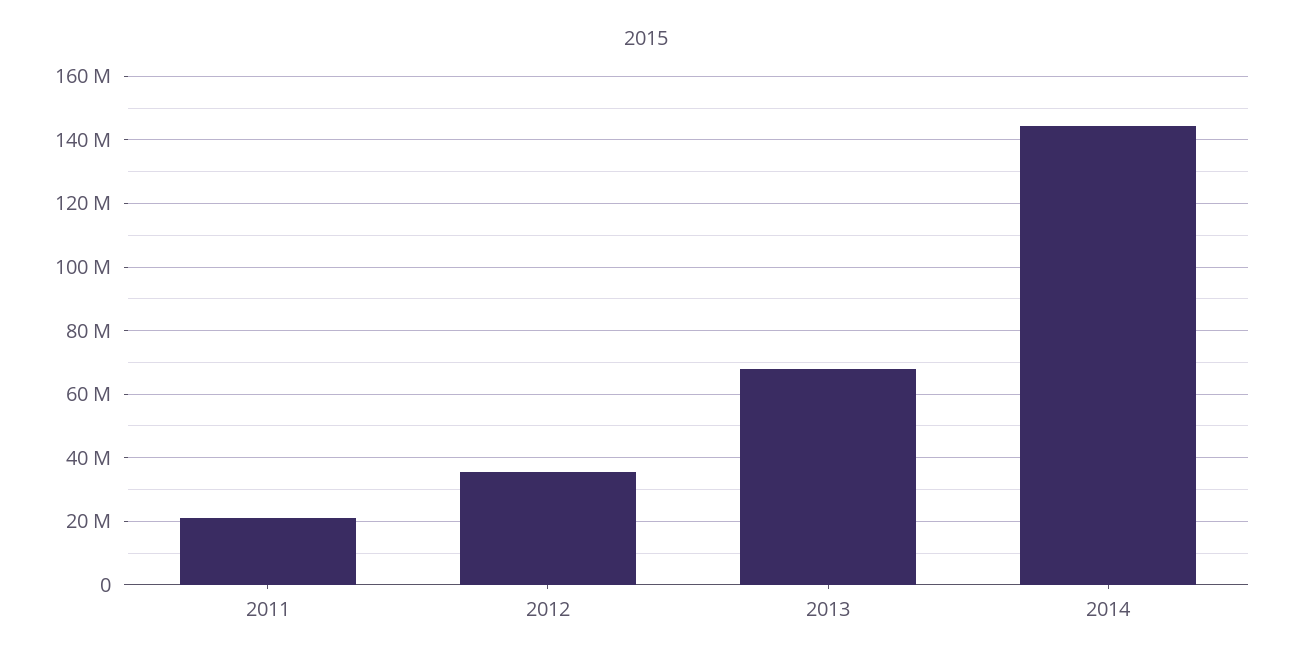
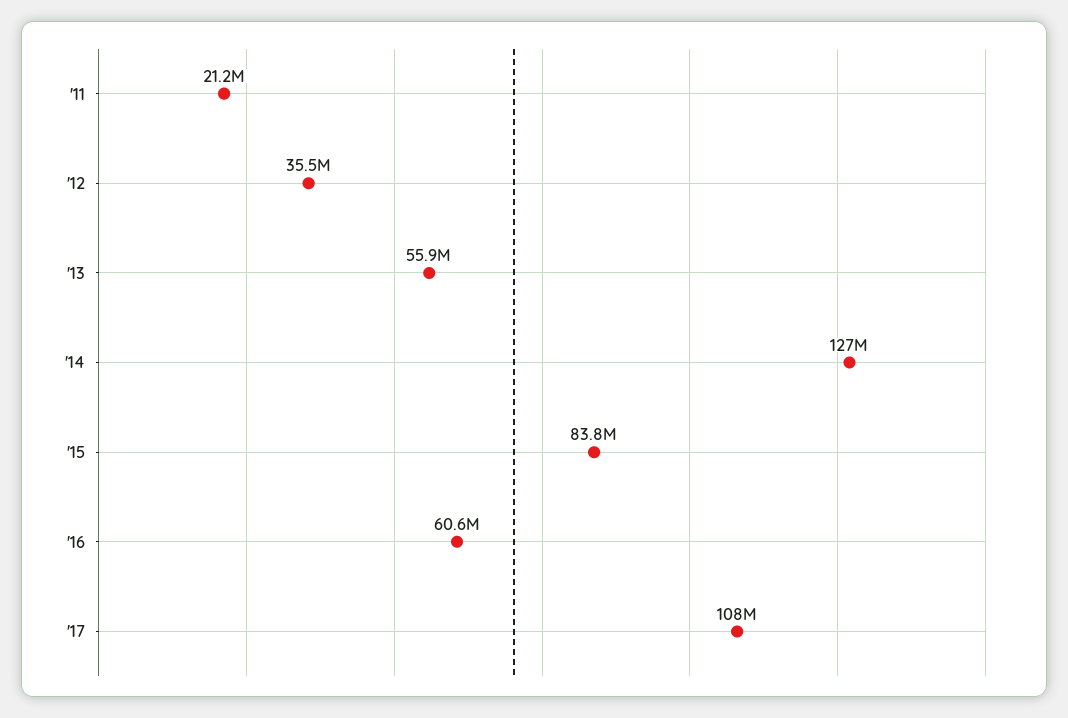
2013: 68000000 -> 55900000
2014: 144000000 -> 127000000
'15: none -> 83800000
'16: none -> 60600000
'17: none -> 108000000

